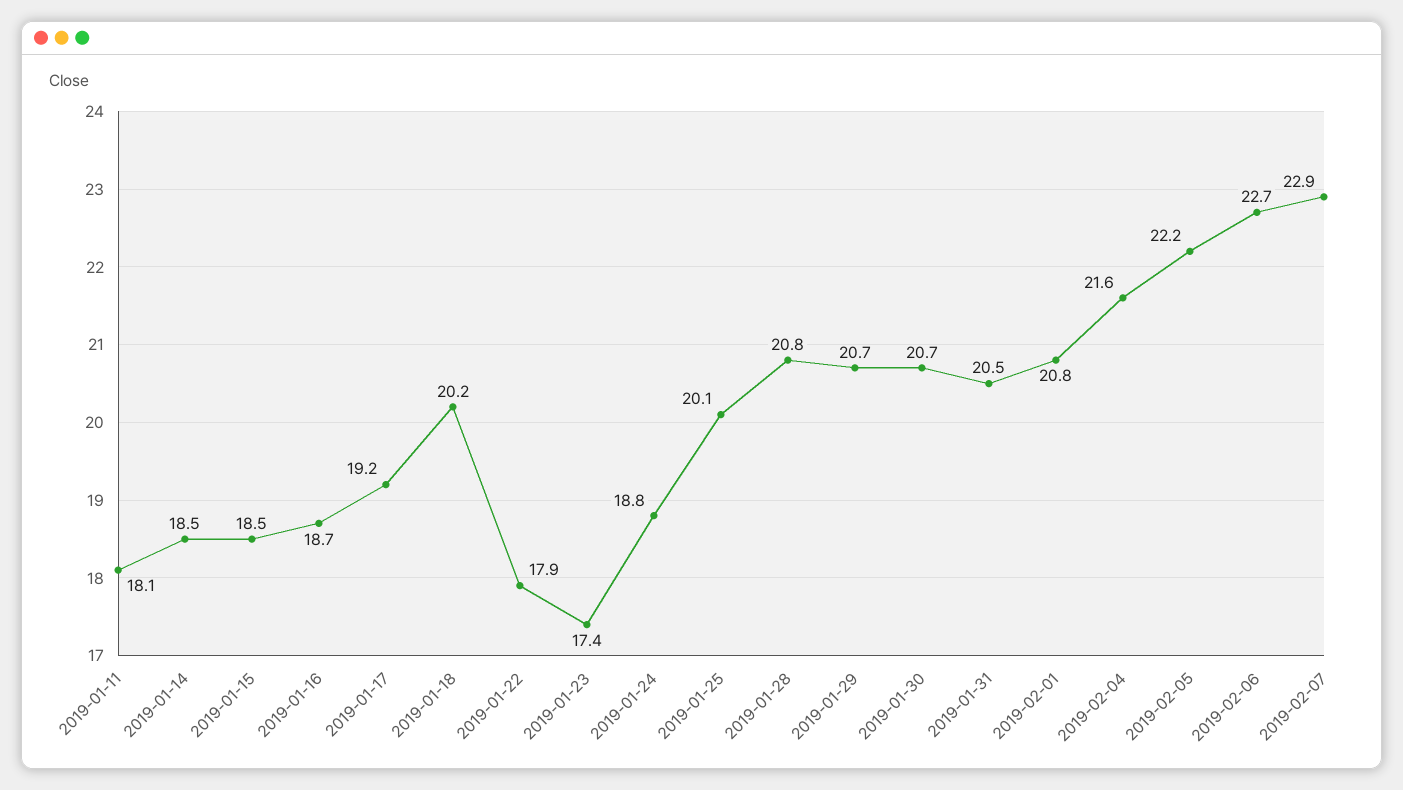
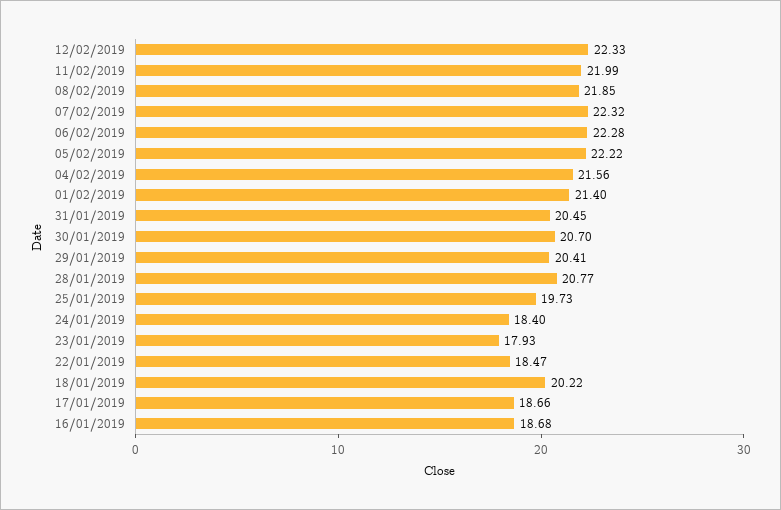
2019-01-11: 18.1 -> none
2019-01-14: 18.5 -> none
2019-01-15: 18.5 -> none
2019-01-17: 19.2 -> 18.66
2019-01-22: 17.9 -> 18.47
2019-01-23: 17.4 -> 17.93
2019-01-24: 18.8 -> 18.4
2019-01-25: 20.1 -> 19.73
2019-01-29: 20.7 -> 20.41
2019-02-01: 20.8 -> 21.4
2019-02-06: 22.7 -> 22.28
2019-02-07: 22.9 -> 22.32
12/02/2019: none -> 22.33
11/02/2019: none -> 21.99
08/02/2019: none -> 21.85

